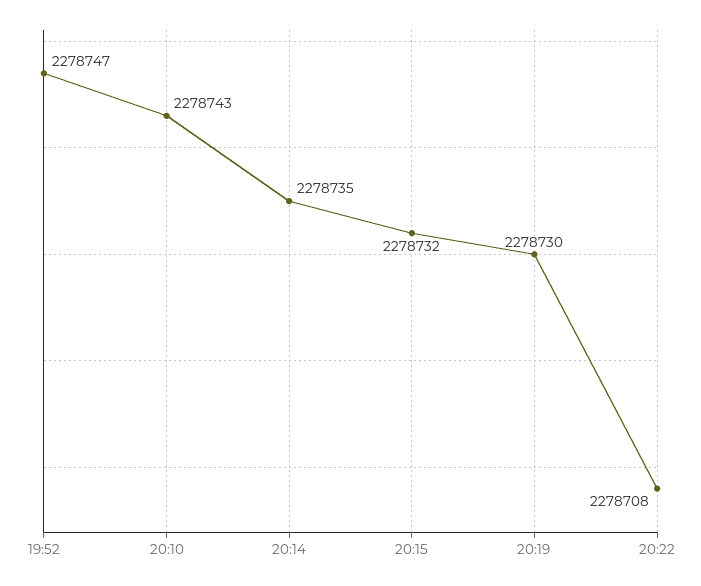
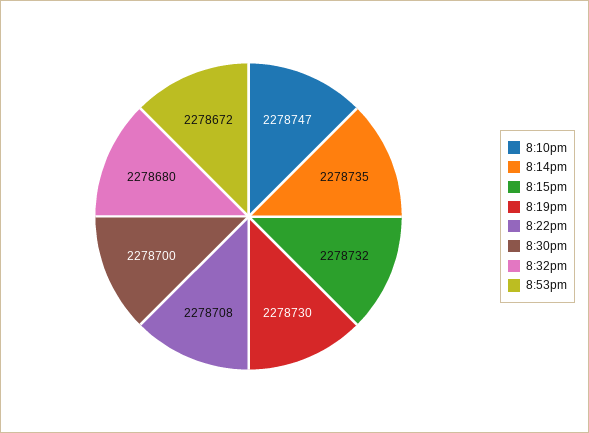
19:52: 2278747 -> none
20:10: 2278743 -> 2278747
8:30pm: none -> 2278700
8:32pm: none -> 2278680
8:53pm: none -> 2278672

